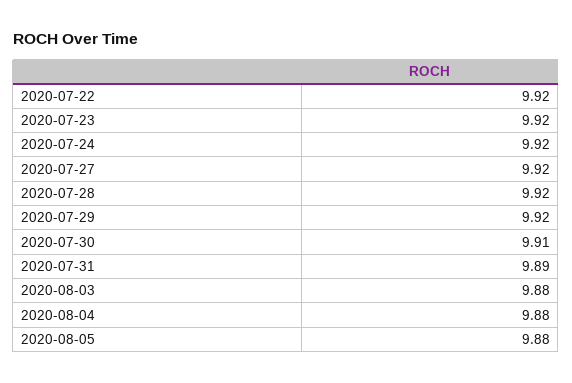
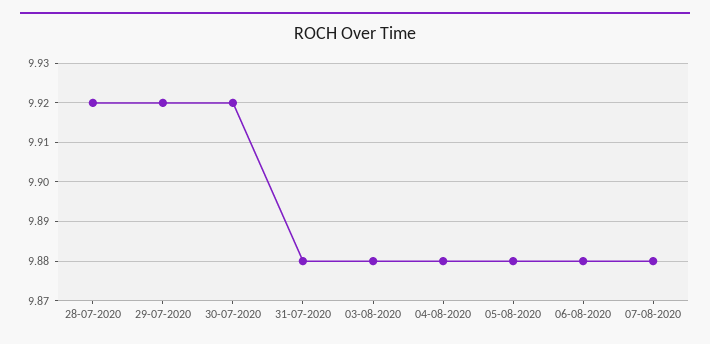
2020-07-22: 9.92 -> none
2020-07-23: 9.92 -> none
2020-07-24: 9.92 -> none
2020-07-27: 9.92 -> none
2020-07-30: 9.91 -> 9.92
2020-07-31: 9.89 -> 9.88
06-08-2020: none -> 9.88
07-08-2020: none -> 9.88

